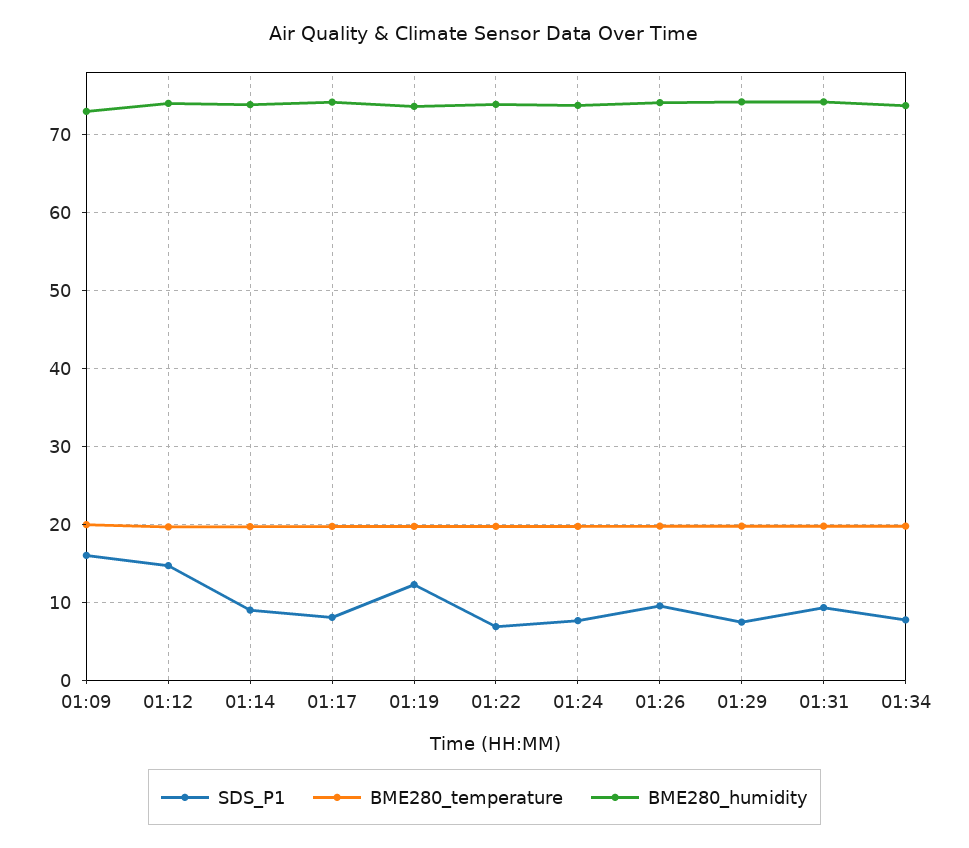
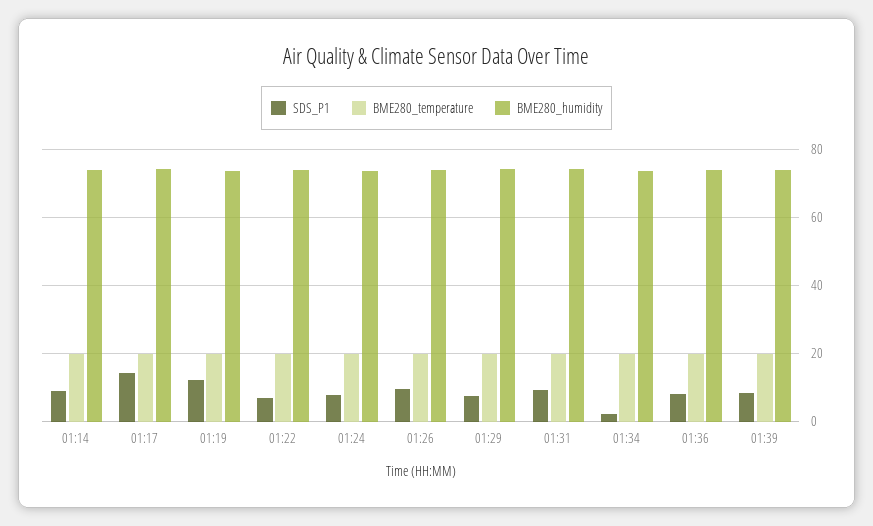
SDS_P1, 01:09: 16 -> none
BME280_temperature, 01:09: 20 -> none
BME280_humidity, 01:09: 73 -> none
SDS_P1, 01:12: 15 -> none
BME280_temperature, 01:12: 20 -> none
BME280_humidity, 01:12: 74 -> none
SDS_P1, 01:17: 8 -> 14
SDS_P1, 01:34: 8 -> 2
SDS_P1, 01:36: none -> 8
BME280_temperature, 01:36: none -> 20
BME280_humidity, 01:36: none -> 74
SDS_P1, 01:39: none -> 8
BME280_temperature, 01:39: none -> 20
BME280_humidity, 01:39: none -> 74

